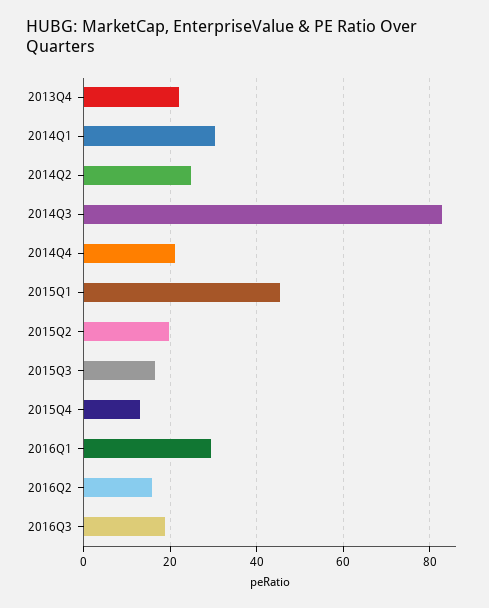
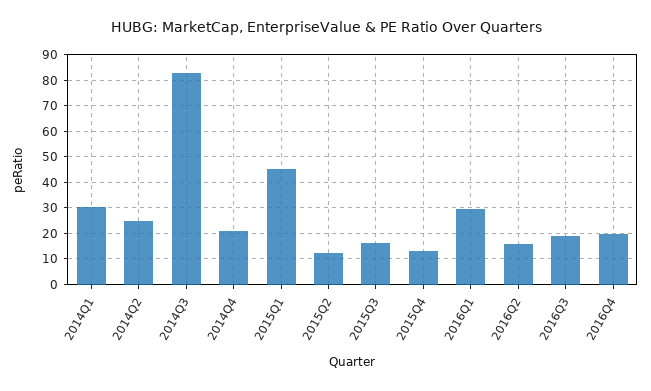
2013Q4: 22 -> none
2015Q2: 20 -> 12.5
2016Q4: none -> 20

